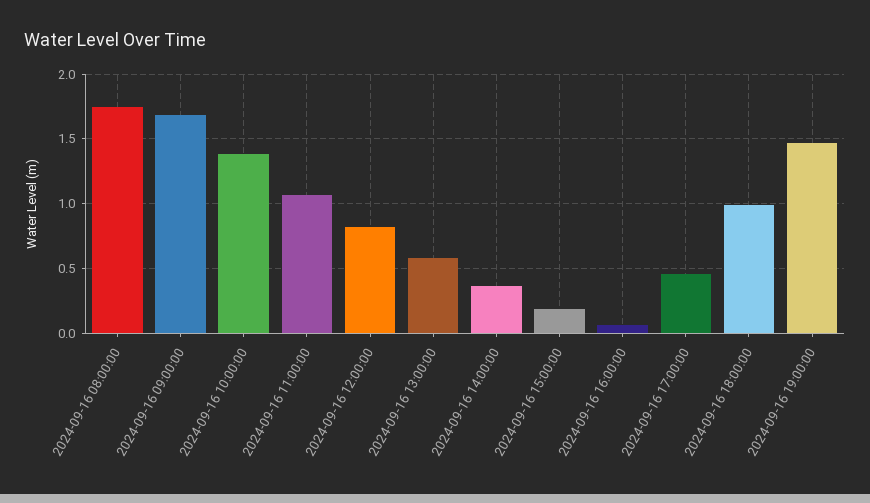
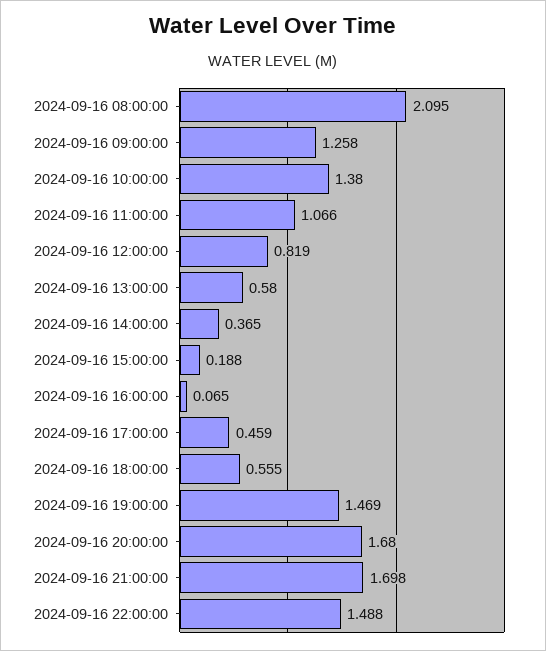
2024-09-16 08:00:00: 1.75 -> 2.095
2024-09-16 09:00:00: 1.7 -> 1.258
2024-09-16 18:00:00: 1 -> 0.555
2024-09-16 20:00:00: none -> 1.68
2024-09-16 21:00:00: none -> 1.698
2024-09-16 22:00:00: none -> 1.488

